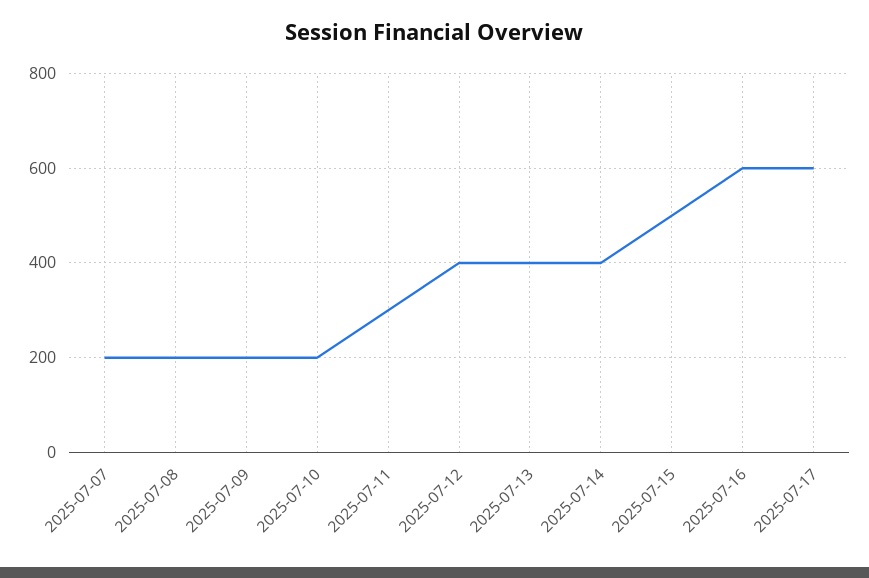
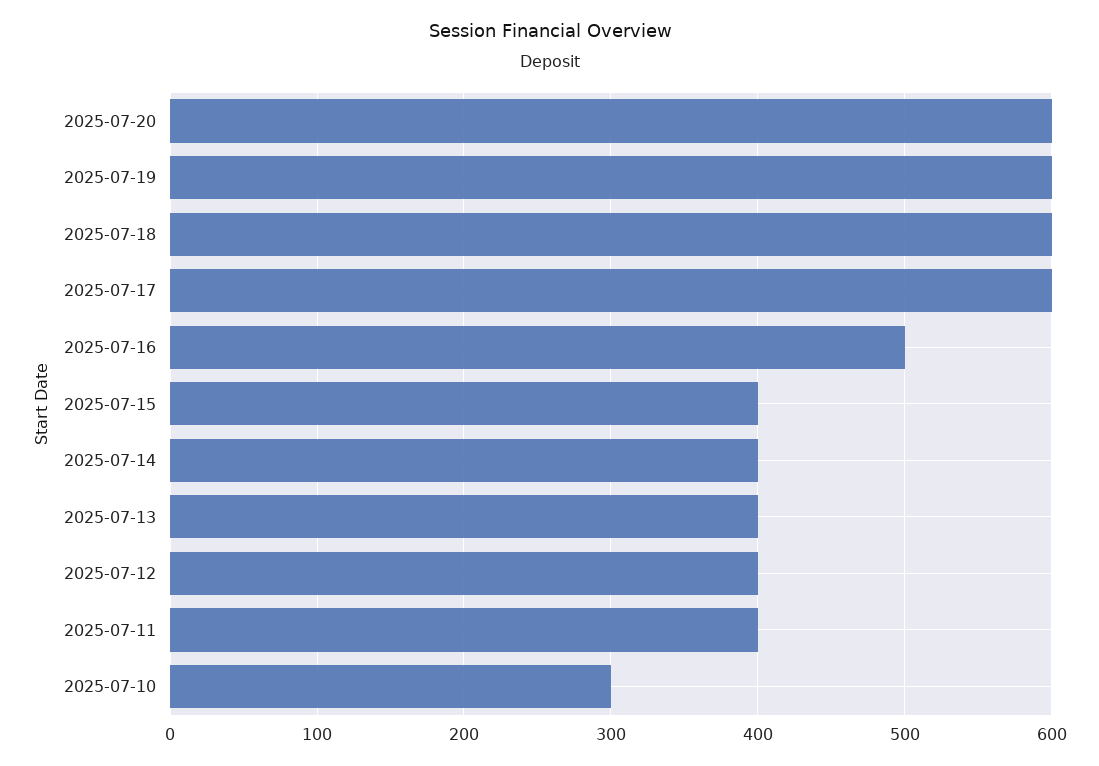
2025-07-07: 200 -> none
2025-07-08: 200 -> none
2025-07-09: 200 -> none
2025-07-10: 200 -> 300
2025-07-11: 300 -> 400
2025-07-15: 500 -> 400
2025-07-16: 600 -> 500
2025-07-20: none -> 600
2025-07-19: none -> 600
2025-07-18: none -> 600

